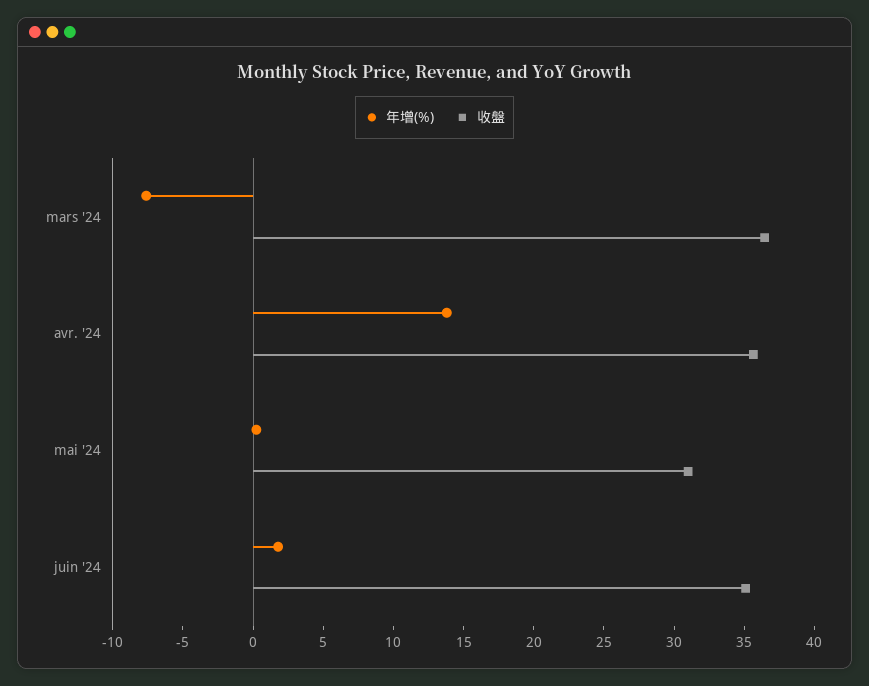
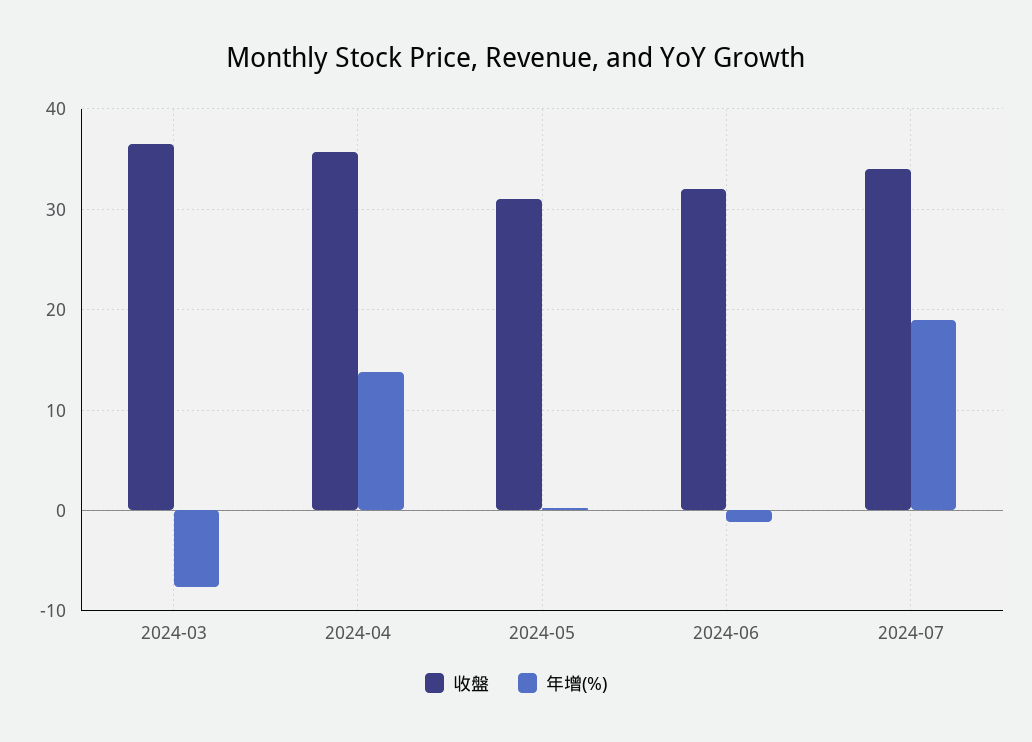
年增(%), juin '24: 2 -> -1
收盤, juin '24: 35 -> 32
收盤, 2024-07: none -> 34
年增(%), 2024-07: none -> 19

